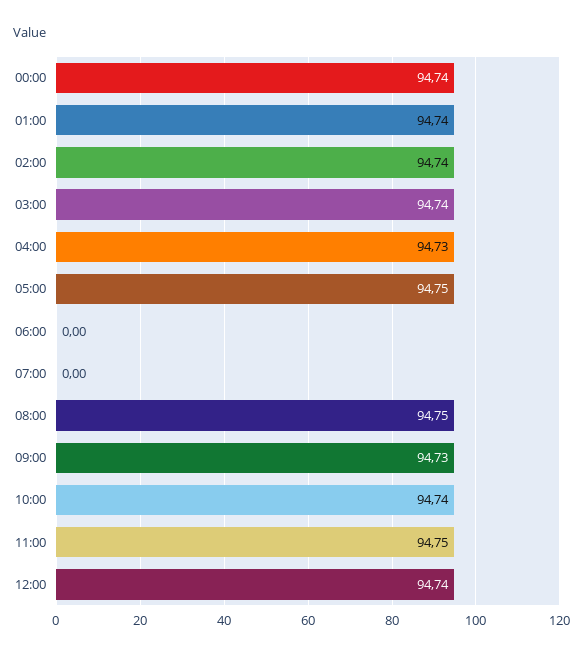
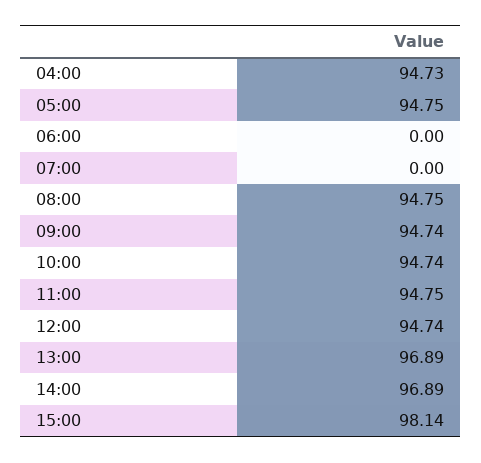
00:00: 94.74 -> none
01:00: 94.74 -> none
02:00: 94.74 -> none
03:00: 94.74 -> none
09:00: 94.73 -> 94.74
13:00: none -> 96.89
14:00: none -> 96.89
15:00: none -> 98.14

